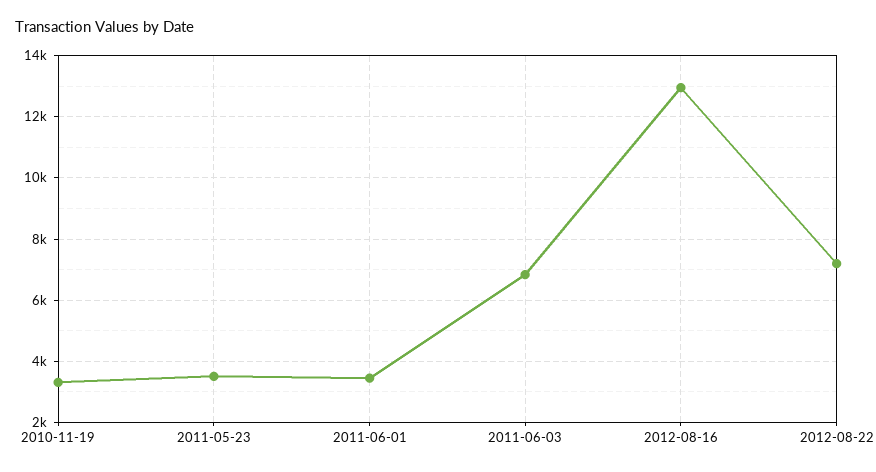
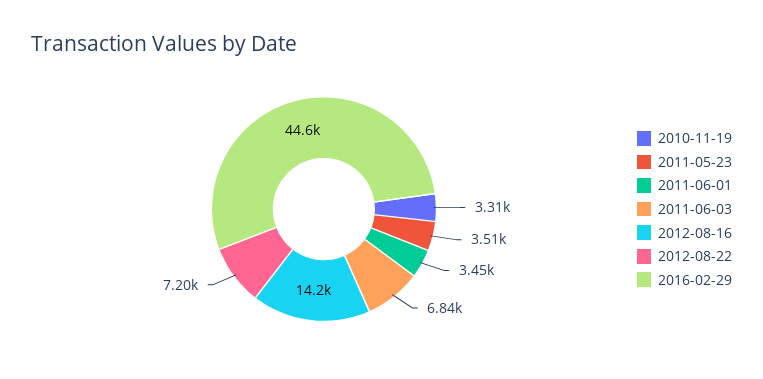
2012-08-16: 13000 -> 14200
2016-02-29: none -> 44600

